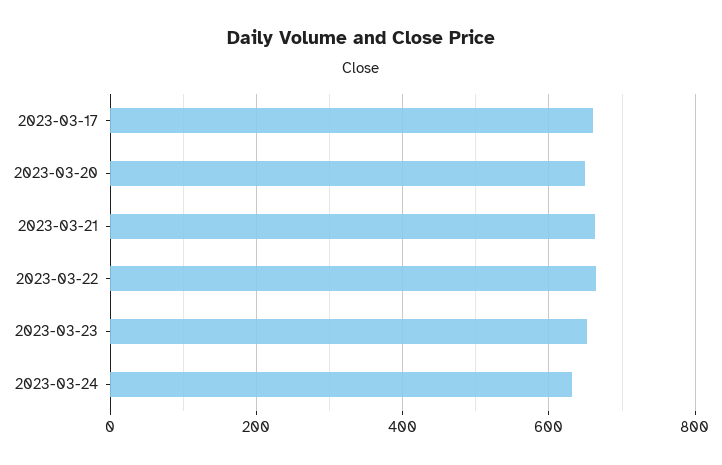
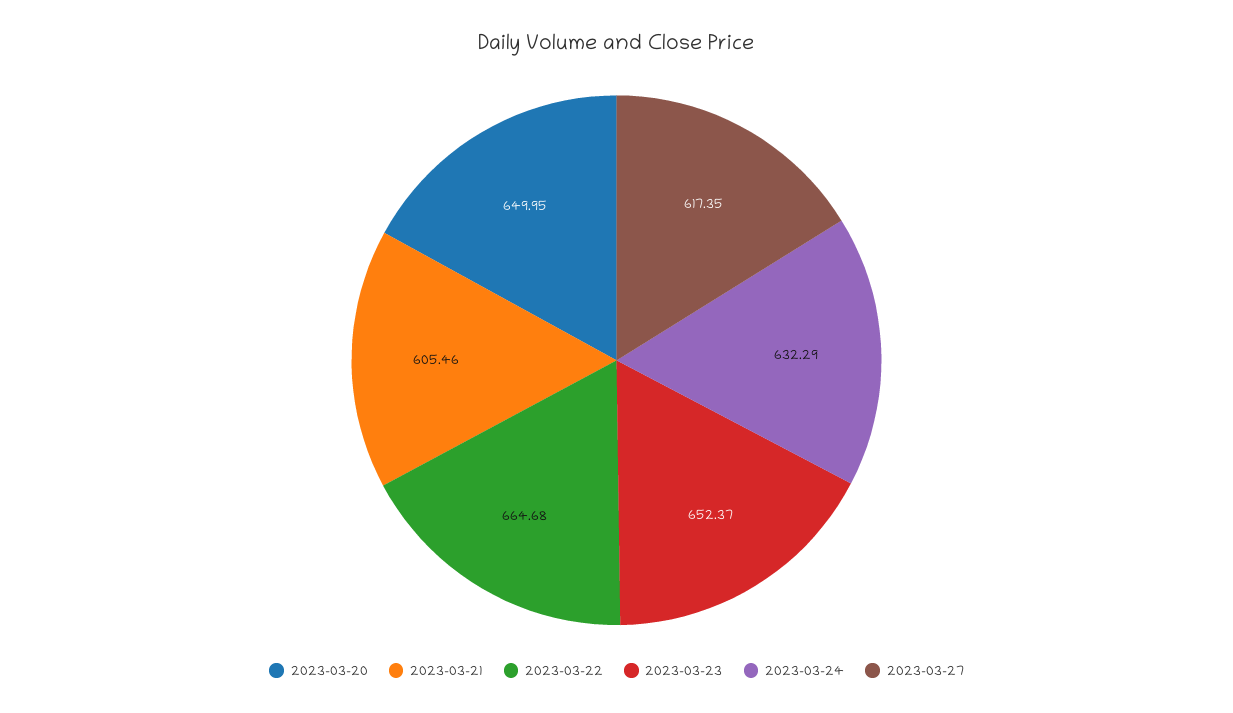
2023-03-17: 660 -> none
2023-03-21: 660 -> 605.46
2023-03-27: none -> 617.35

